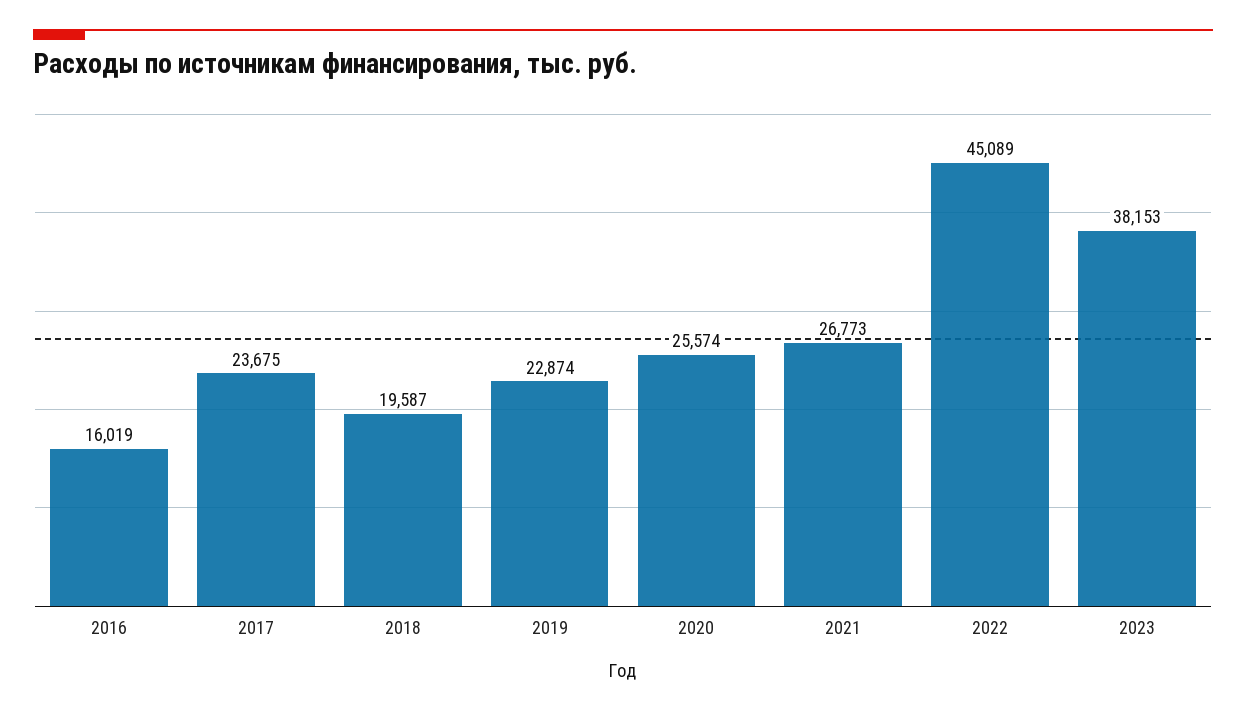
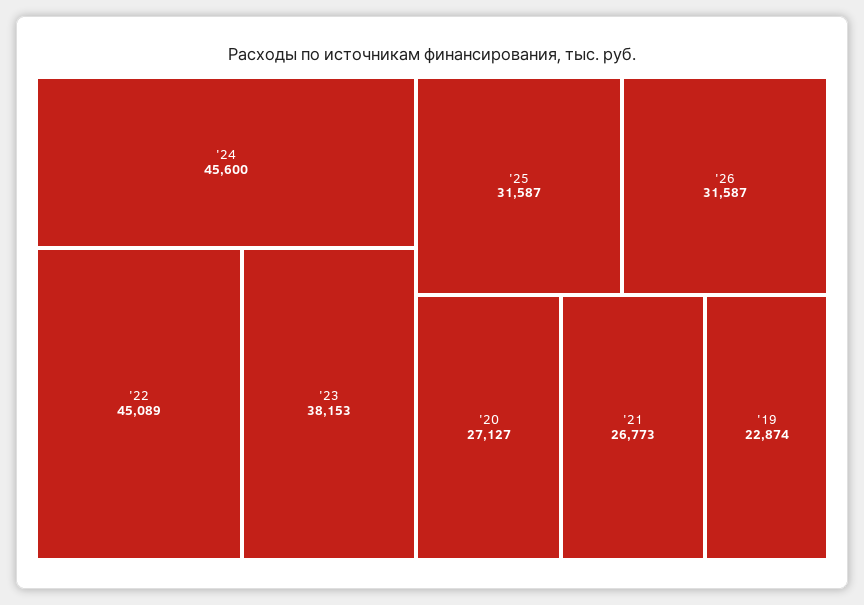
2016: 16019 -> none
2017: 23675 -> none
2018: 19587 -> none
2020: 25574 -> 27127
'24: none -> 45600
'25: none -> 31587
'26: none -> 31587

